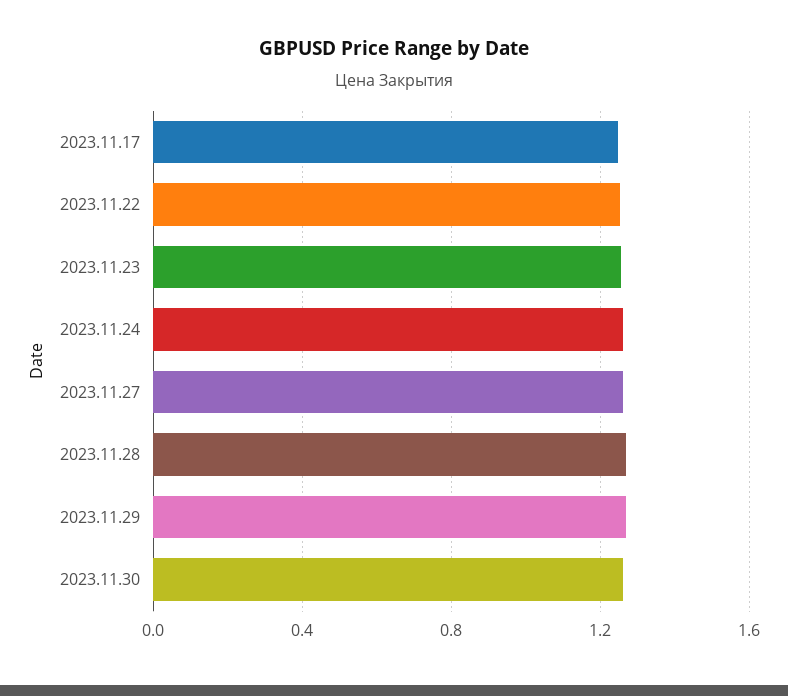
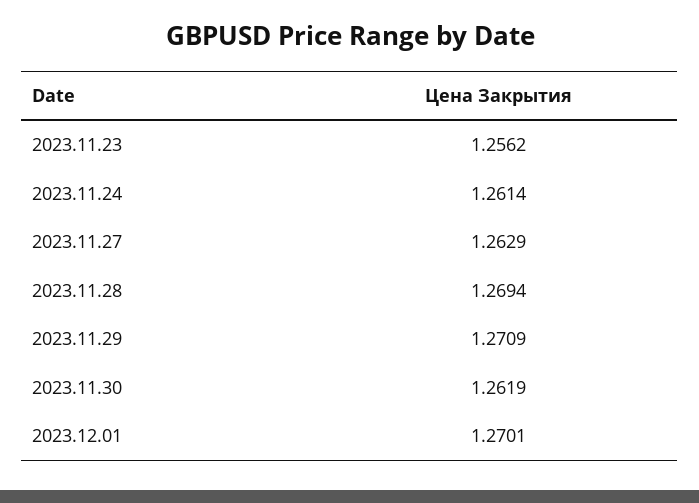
2023.11.17: 1.25 -> none
2023.11.22: 1.25 -> none
2023.12.01: none -> 1.2701

